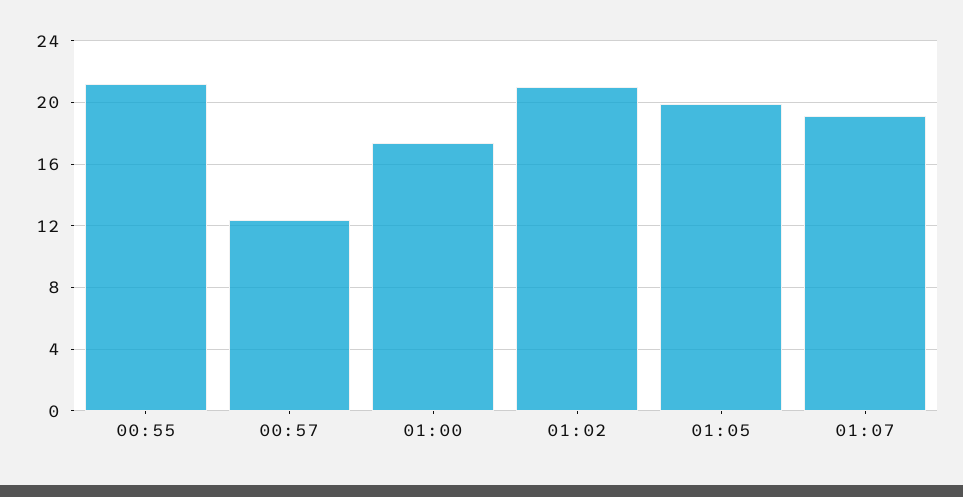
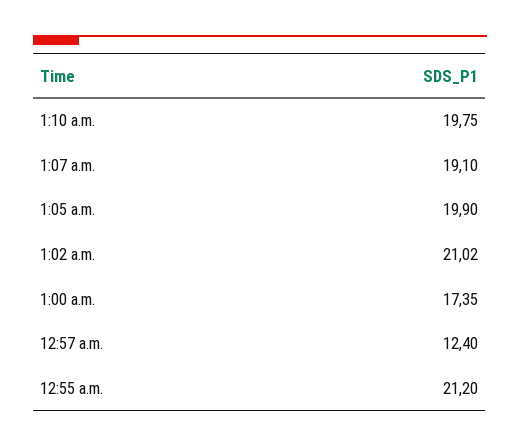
1:10 a.m.: none -> 19.75

